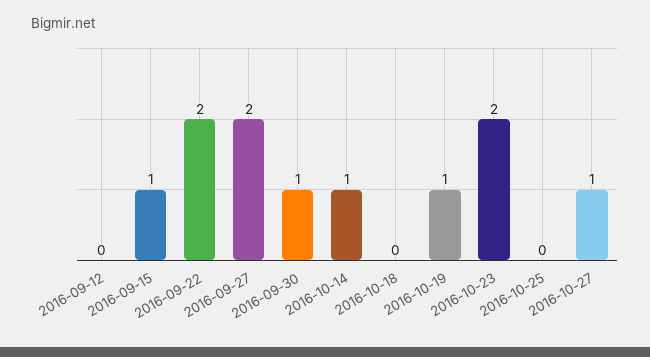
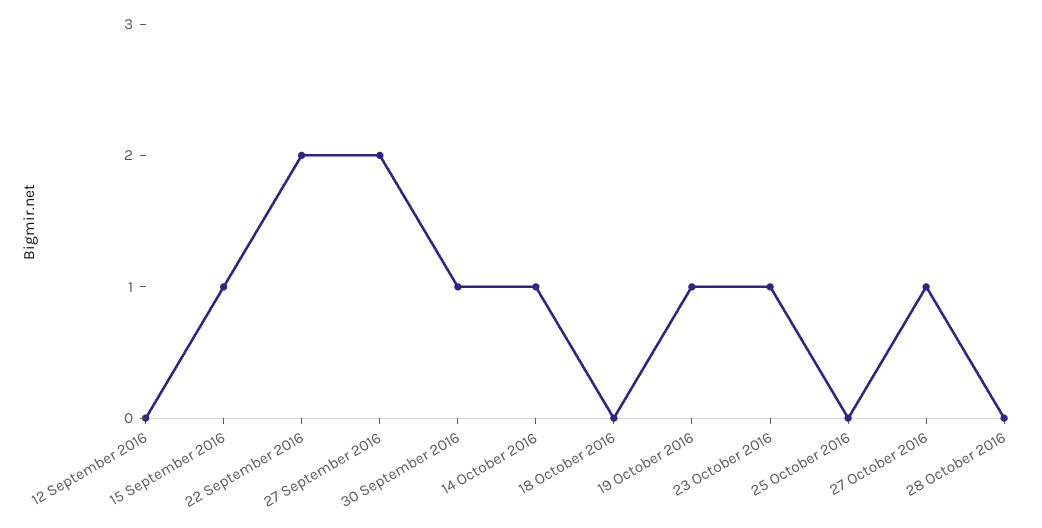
2016-10-23: 2 -> 1
28 October 2016: none -> 0

